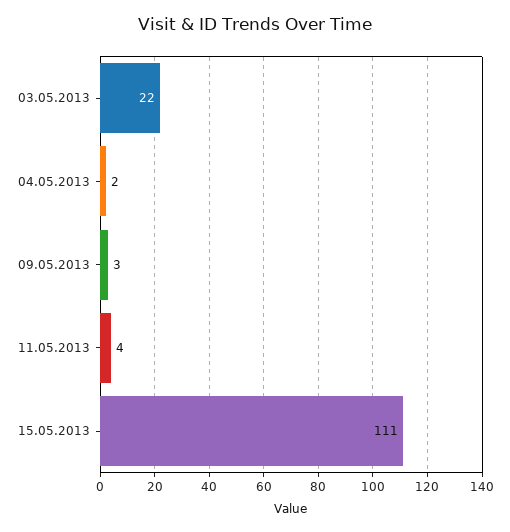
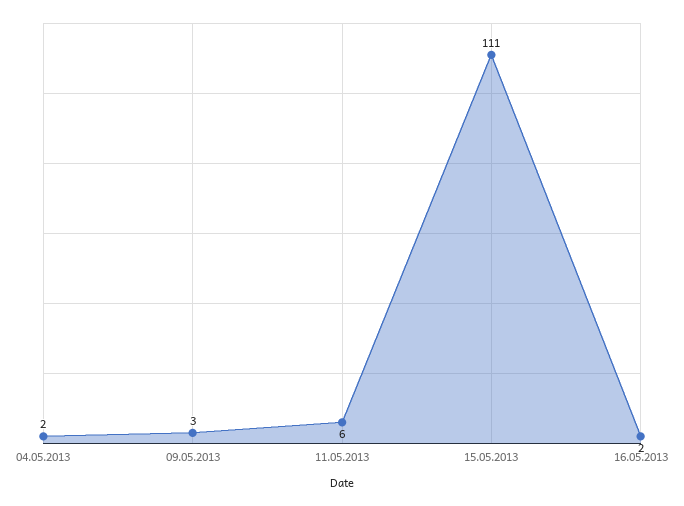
03.05.2013: 22 -> none
11.05.2013: 4 -> 6
16.05.2013: none -> 2

